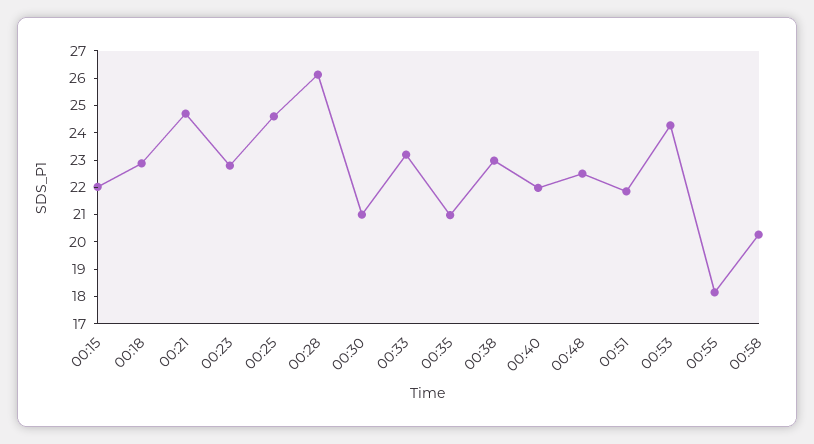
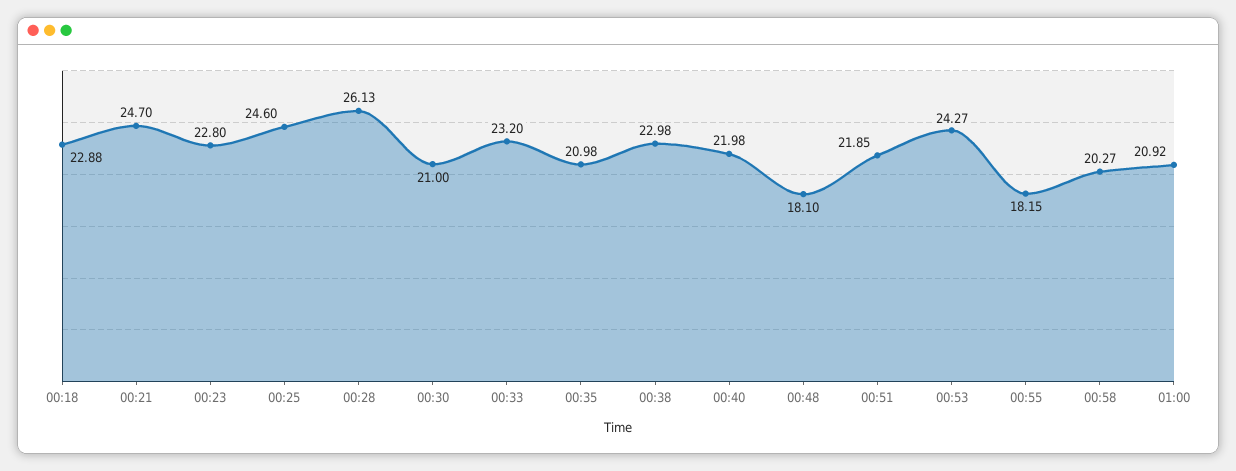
00:15: 22 -> none
00:48: 22.5 -> 18.1
01:00: none -> 20.92

